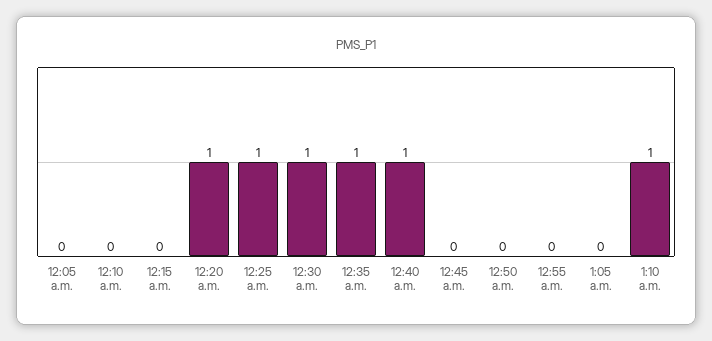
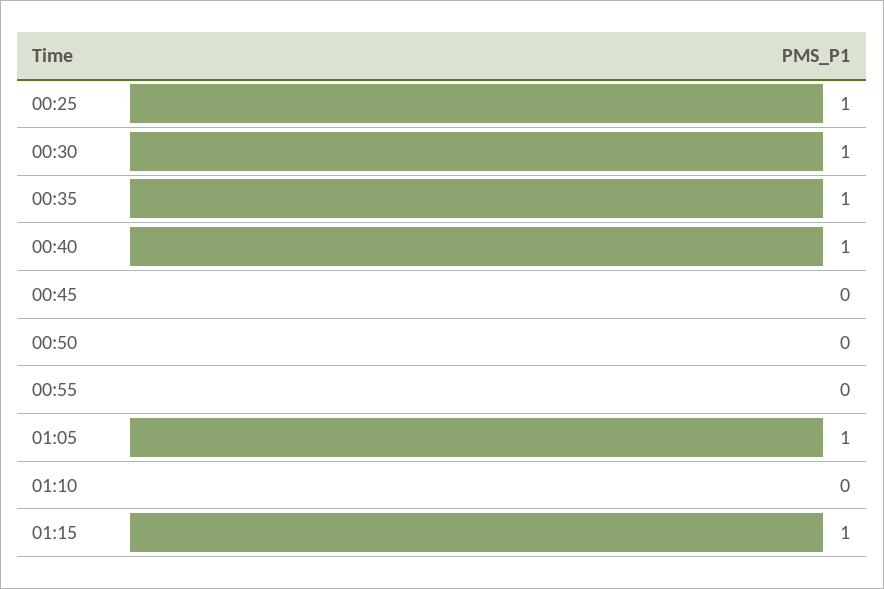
12:05 a.m.: 0 -> none
12:10 a.m.: 0 -> none
12:15 a.m.: 0 -> none
12:20 a.m.: 1 -> none
1:05 a.m.: 0 -> 1
1:10 a.m.: 1 -> 0
01:15: none -> 1

